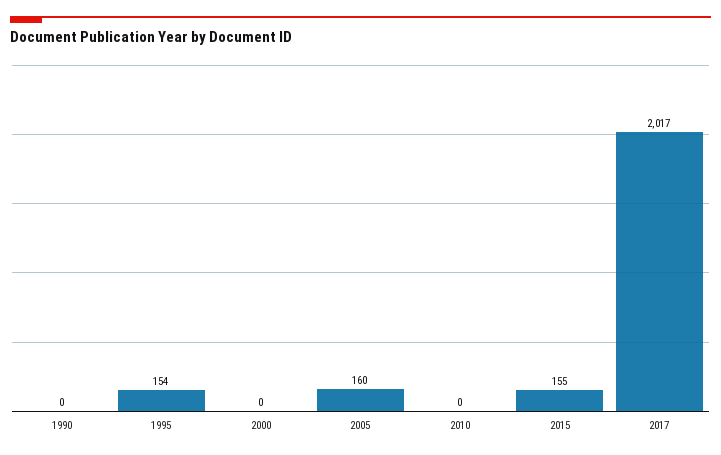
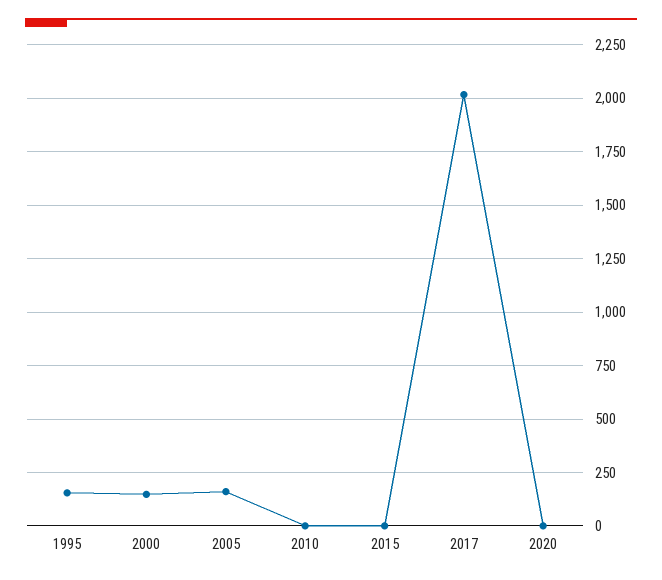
1990: 0 -> none
2000: 0 -> 150
2015: 155 -> 0
2020: none -> 0

